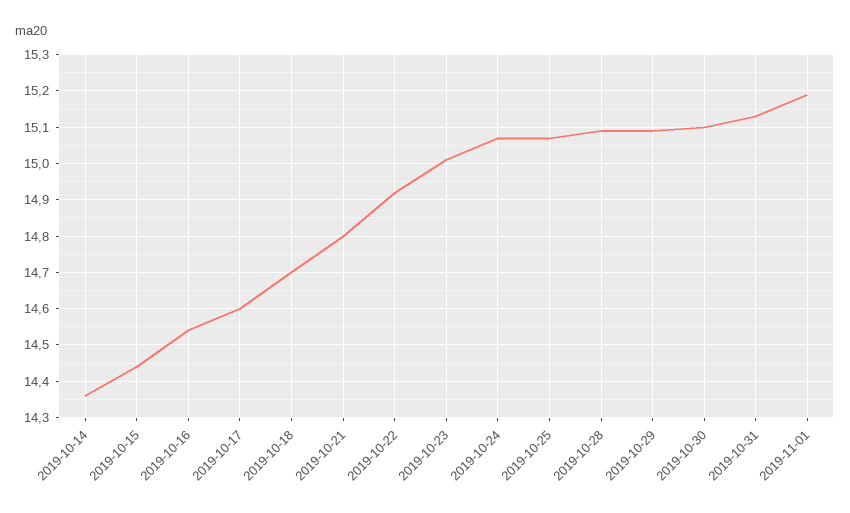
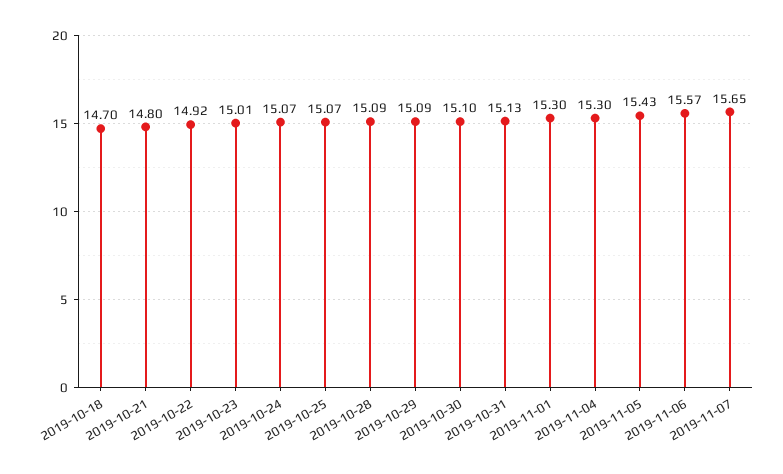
2019-10-14: 14.35 -> none
2019-10-15: 14.45 -> none
2019-10-16: 14.55 -> none
2019-10-17: 14.6 -> none
2019-11-01: 15.2 -> 15.3
2019-11-04: none -> 15.3
2019-11-05: none -> 15.43
2019-11-06: none -> 15.57
2019-11-07: none -> 15.65

